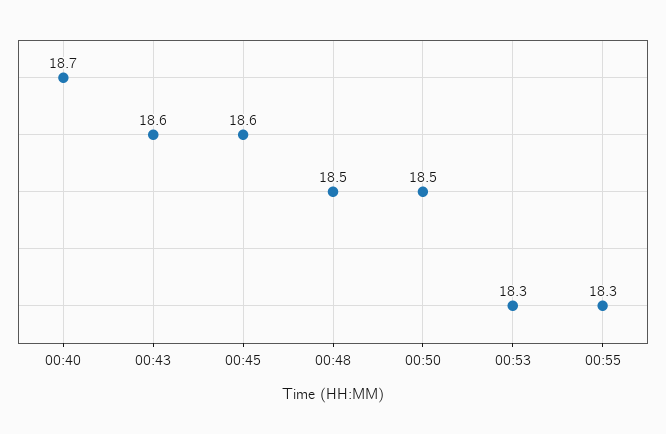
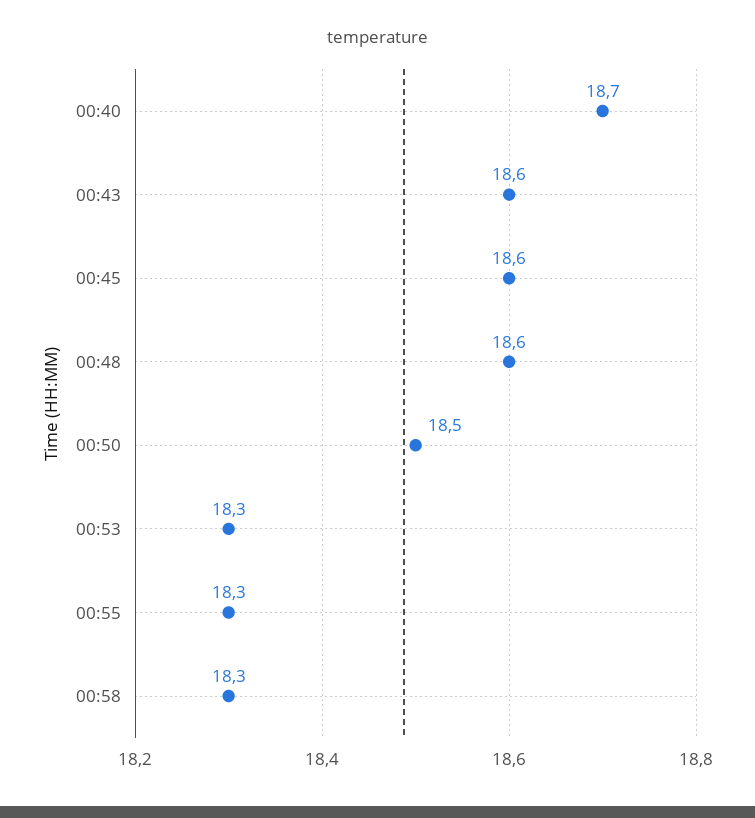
00:48: 18.5 -> 18.6
00:58: none -> 18.3

